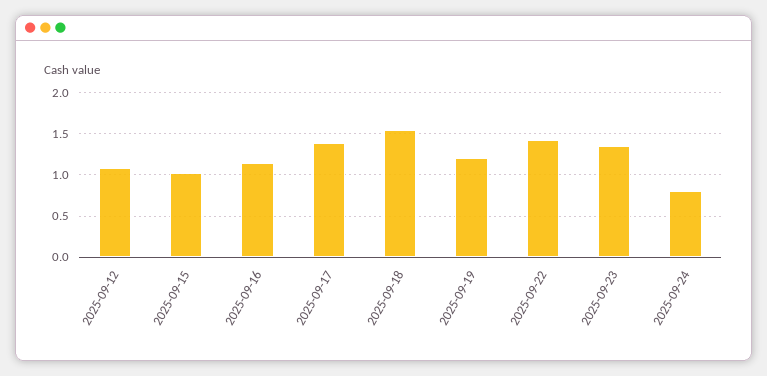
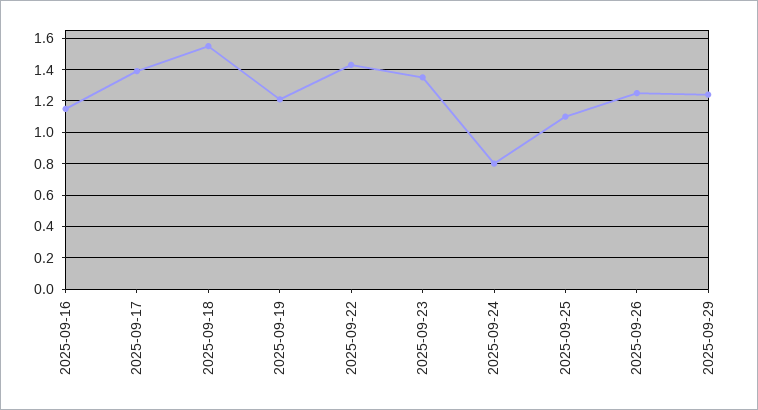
2025-09-12: 1.1 -> none
2025-09-15: 1 -> none
2025-09-25: none -> 1.1
2025-09-26: none -> 1.25
2025-09-29: none -> 1.25

